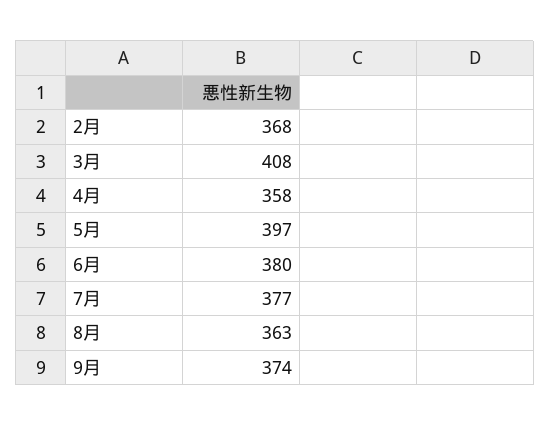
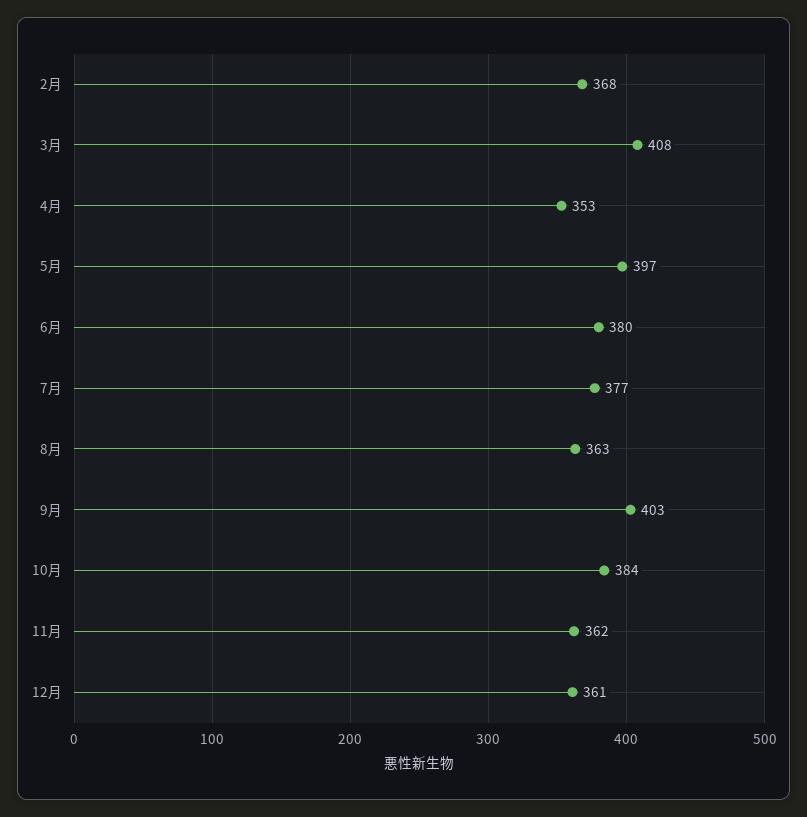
4月: 358 -> 353
9月: 374 -> 403
10月: none -> 384
11月: none -> 362
12月: none -> 361

